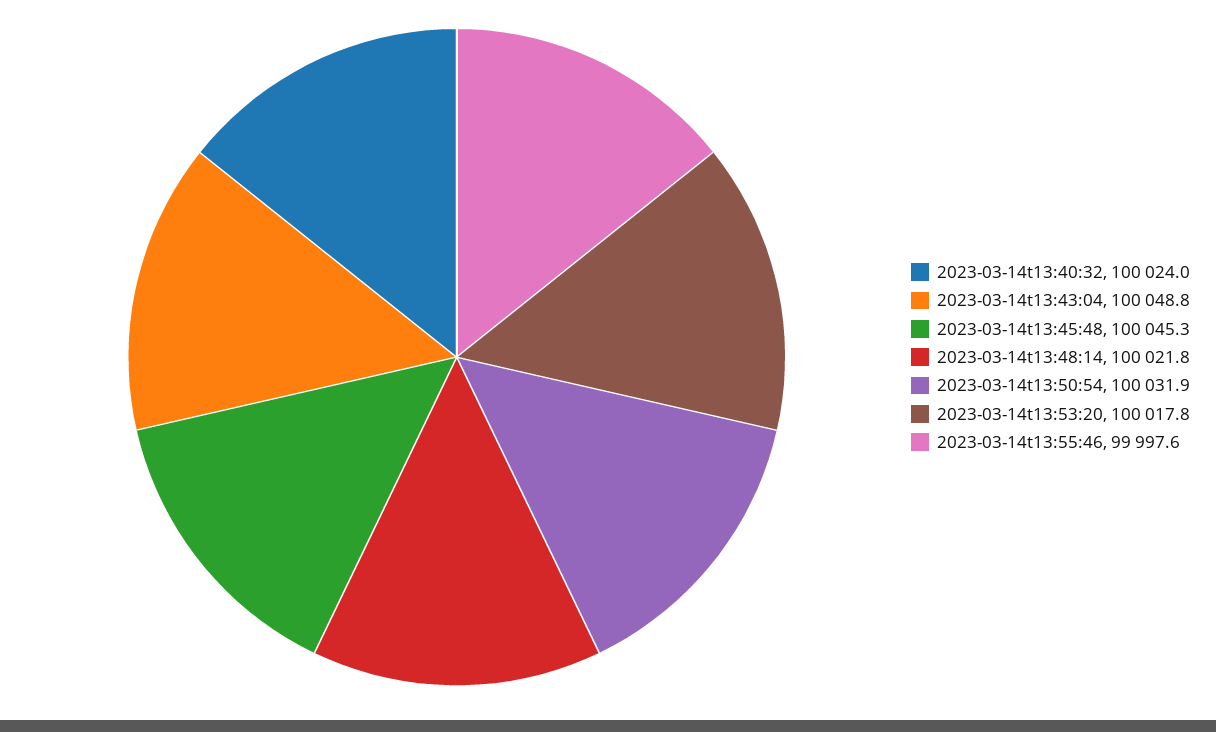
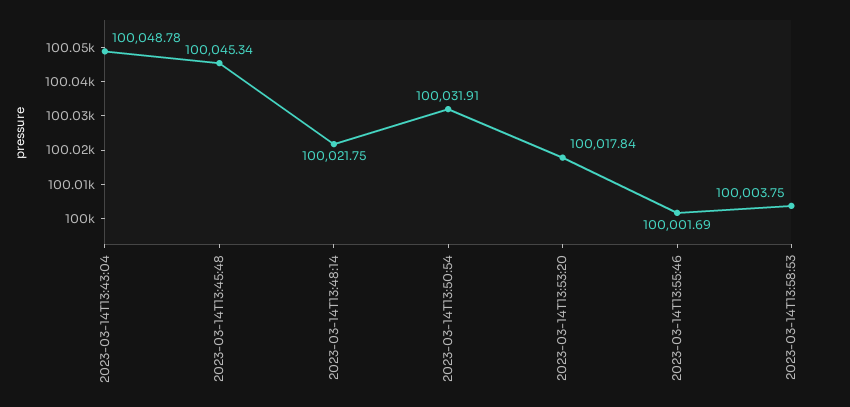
2023-03-14t13:40:32: 100024 -> none
2023-03-14t13:55:46: 99997.6 -> 100001.69
2023-03-14T13:58:53: none -> 100003.75

